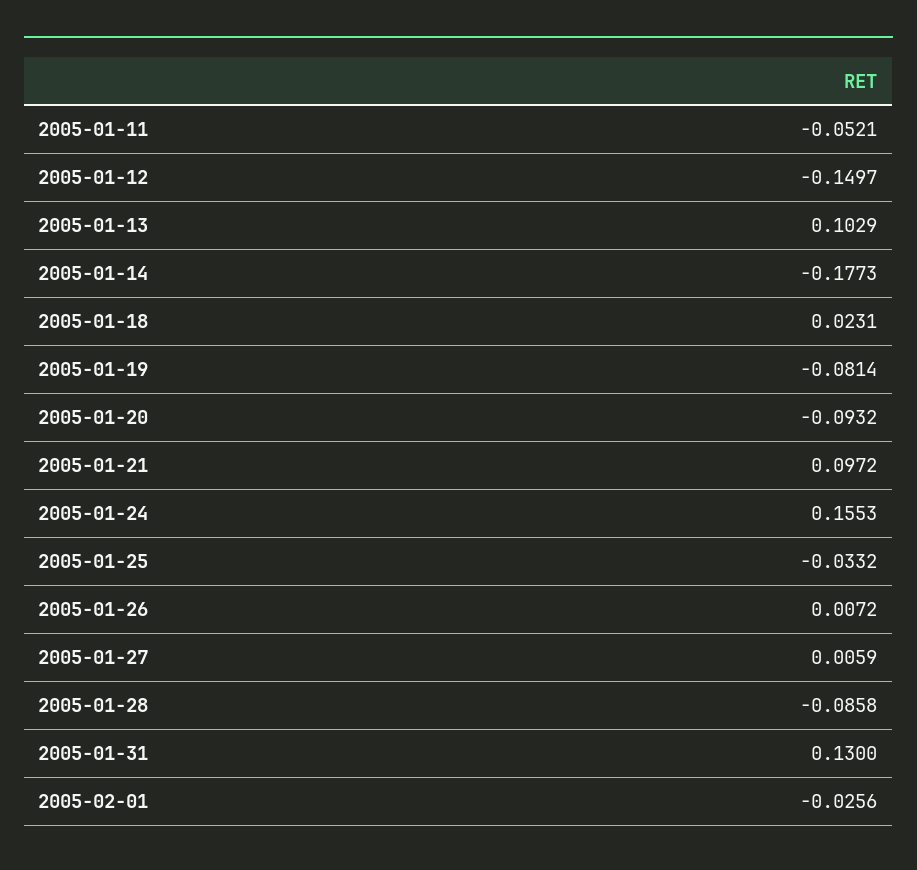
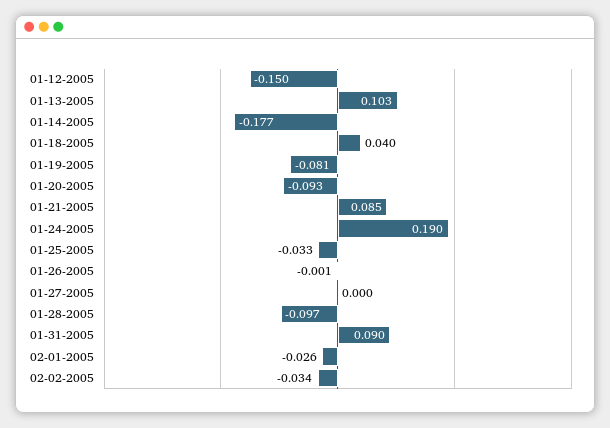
2005-01-11: -0.0521 -> none
2005-01-18: 0.0231 -> 0.04
2005-01-21: 0.0972 -> 0.085
2005-01-24: 0.1553 -> 0.19
2005-01-26: 0.0072 -> -0.001
2005-01-27: 0.0059 -> 0
2005-01-28: -0.0858 -> -0.097
2005-01-31: 0.13 -> 0.09
02-02-2005: none -> -0.034

